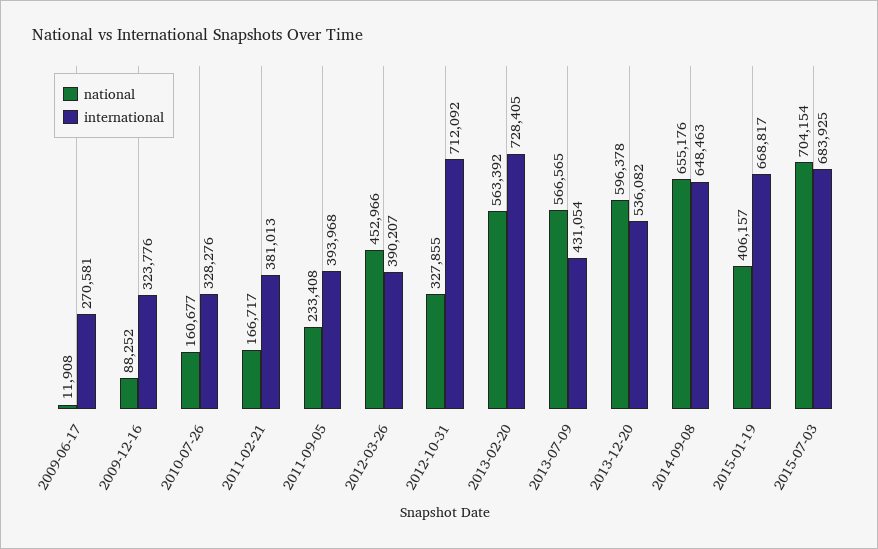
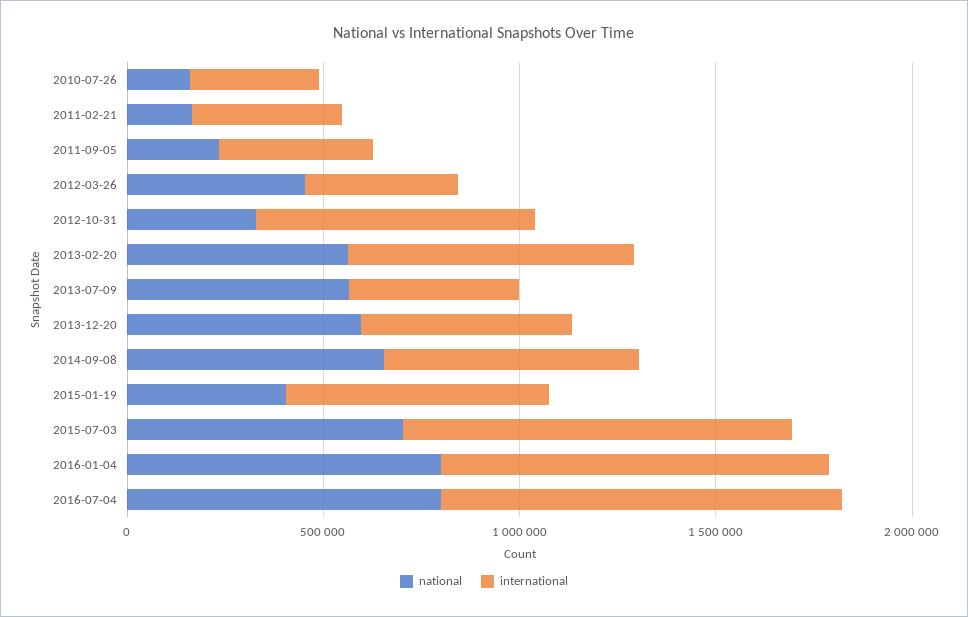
national, 2009-06-17: 11908 -> none
international, 2009-06-17: 270581 -> none
national, 2009-12-16: 88252 -> none
international, 2009-12-16: 323776 -> none
international, 2015-07-03: 683925 -> 1000000
national, 2016-01-04: none -> 800000
international, 2016-01-04: none -> 1000000
national, 2016-07-04: none -> 800000
international, 2016-07-04: none -> 1000000

